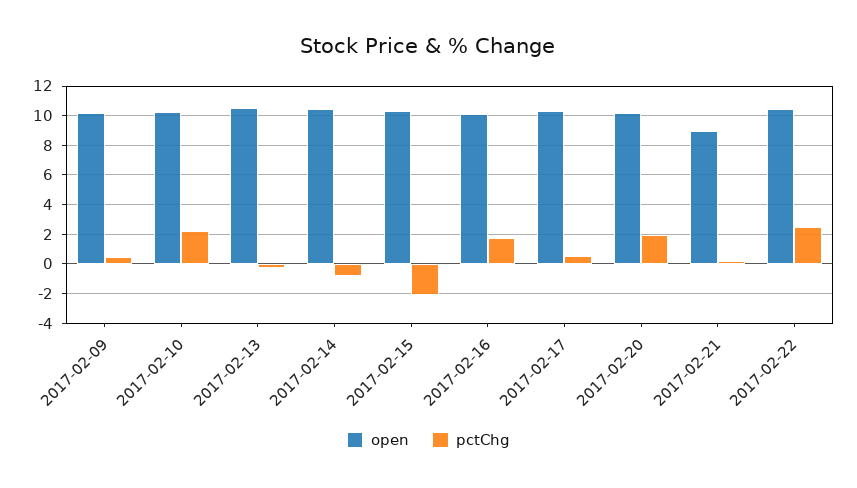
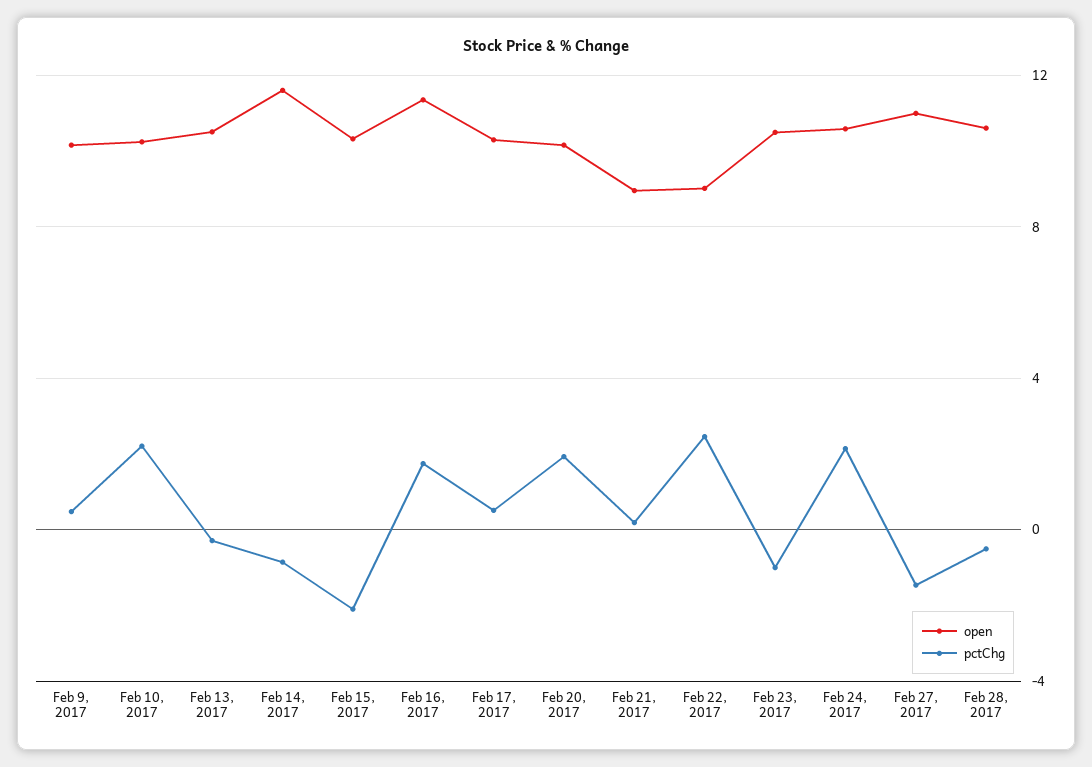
open, 2017-02-14: 10.5 -> 11.5
open, 2017-02-16: 10 -> 11.5
open, 2017-02-22: 10.5 -> 9
open, Feb 23, 2017: none -> 10.5
pctChg, Feb 23, 2017: none -> -1
open, Feb 24, 2017: none -> 10.5
pctChg, Feb 24, 2017: none -> 2
open, Feb 27, 2017: none -> 11
pctChg, Feb 27, 2017: none -> -1.5
open, Feb 28, 2017: none -> 10.5
pctChg, Feb 28, 2017: none -> -0.5

